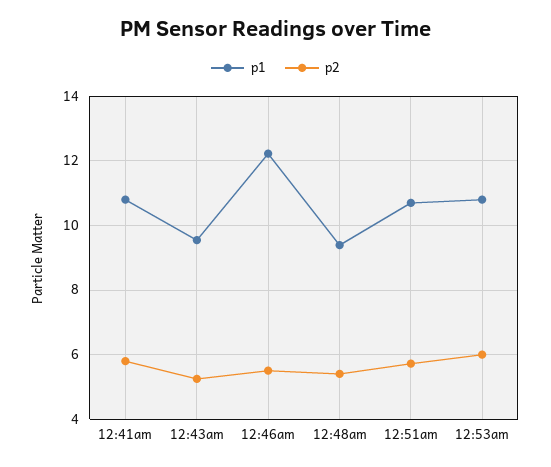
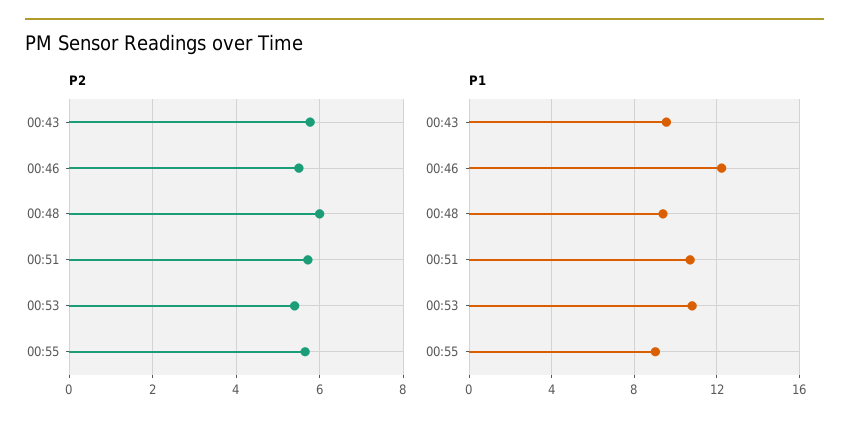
p1, 12:41am: 10.8 -> none
p2, 12:41am: 5.8 -> none
p2, 12:43am: 5.2 -> 5.8
p2, 12:48am: 5.4 -> 6
p2, 12:53am: 6 -> 5.4
p2, 00:55: none -> 5.6
p1, 00:55: none -> 9

